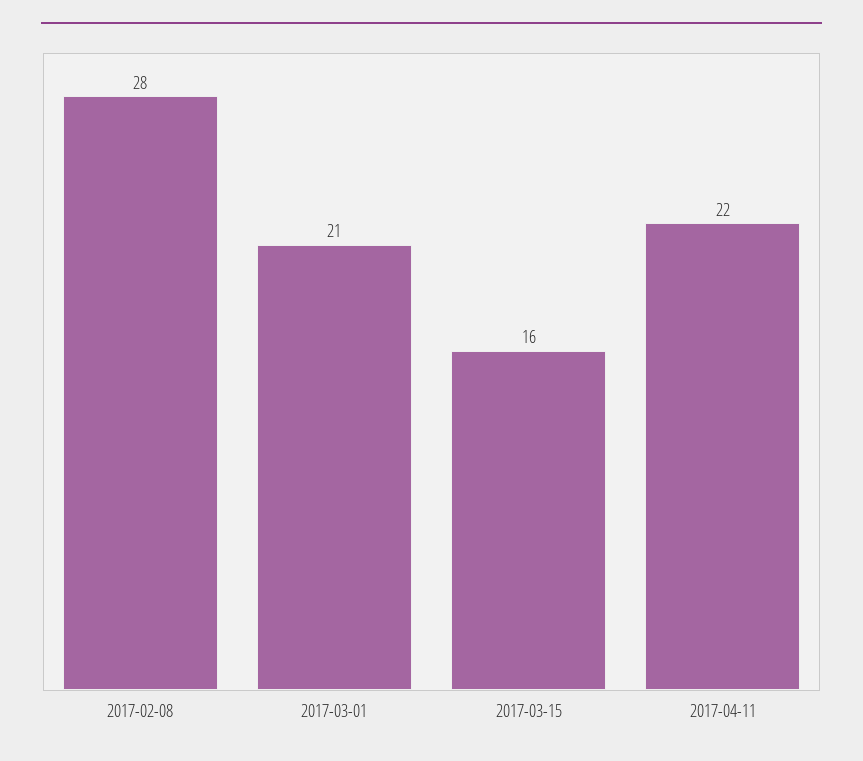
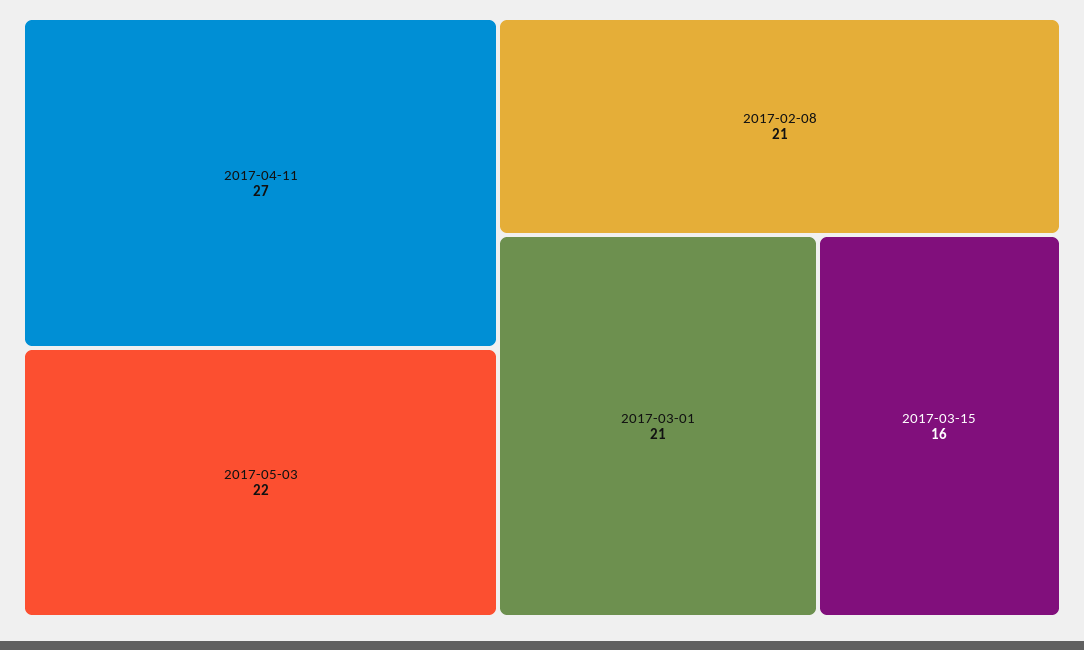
2017-02-08: 28 -> 21
2017-04-11: 22 -> 27
2017-05-03: none -> 22

